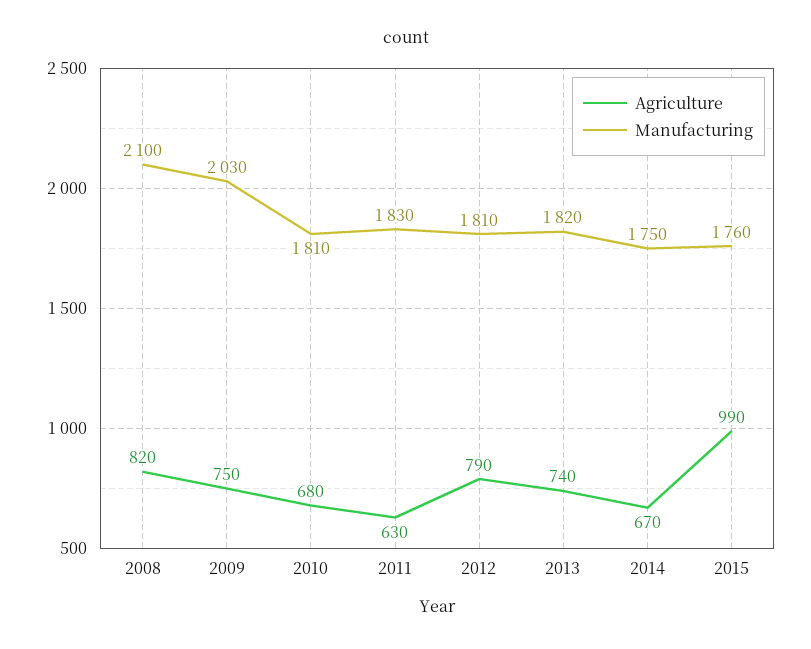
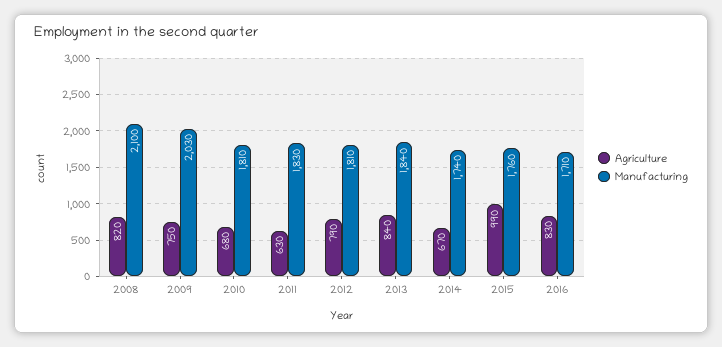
Agriculture, 2013: 740 -> 840
Manufacturing, 2013: 1820 -> 1840
Manufacturing, 2014: 1750 -> 1740
Agriculture, 2016: none -> 830
Manufacturing, 2016: none -> 1710

